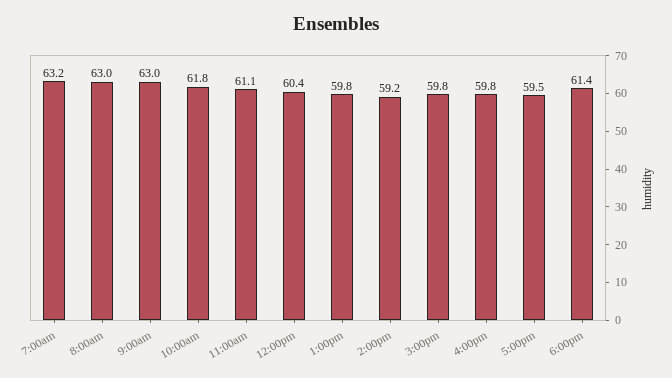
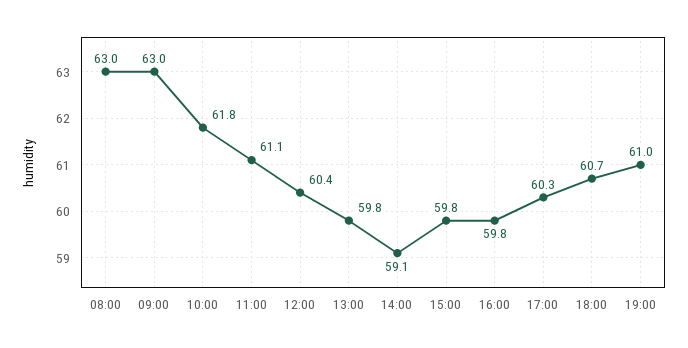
7:00am: 63.2 -> none
2:00pm: 59.2 -> 59.1
5:00pm: 59.5 -> 60.3
6:00pm: 61.4 -> 60.7
19:00: none -> 61

